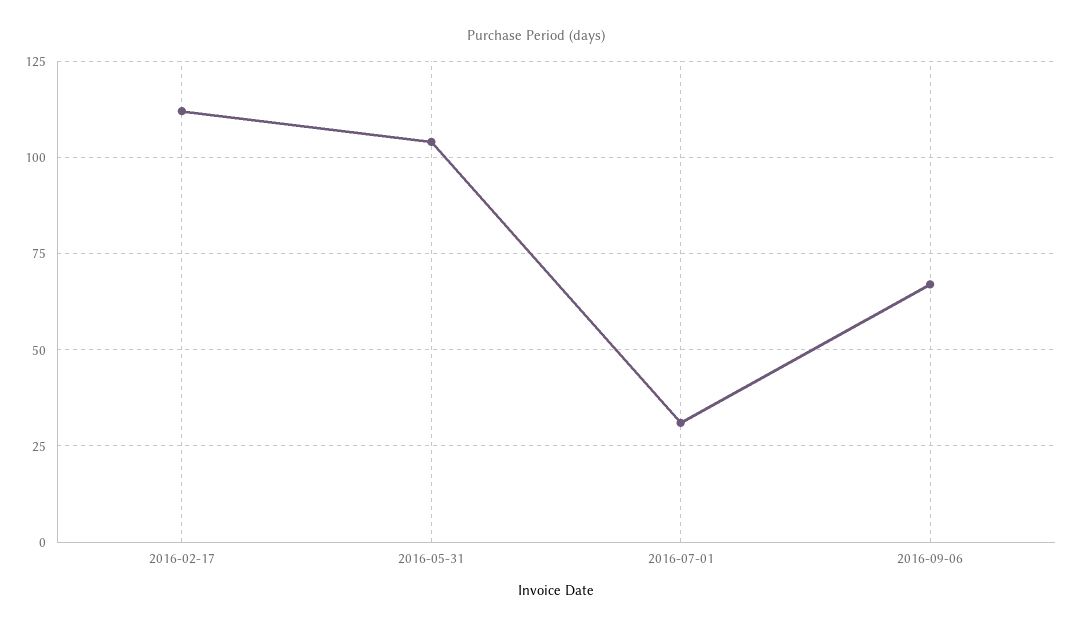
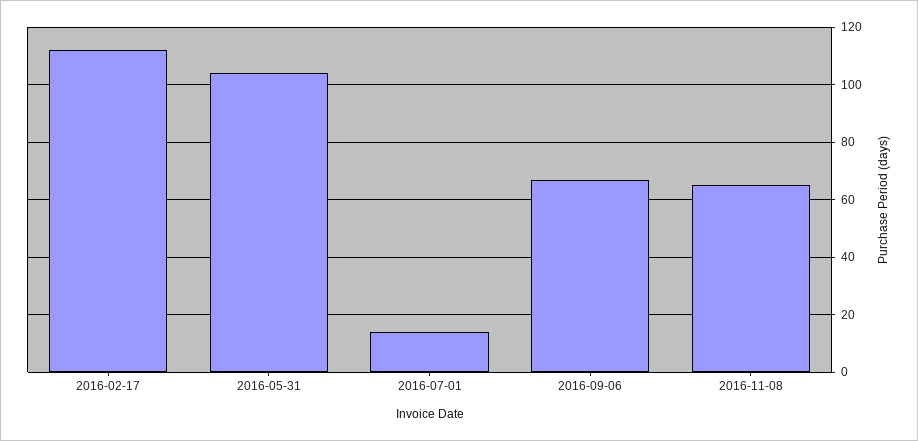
2016-07-01: 30 -> 15
2016-11-08: none -> 65

